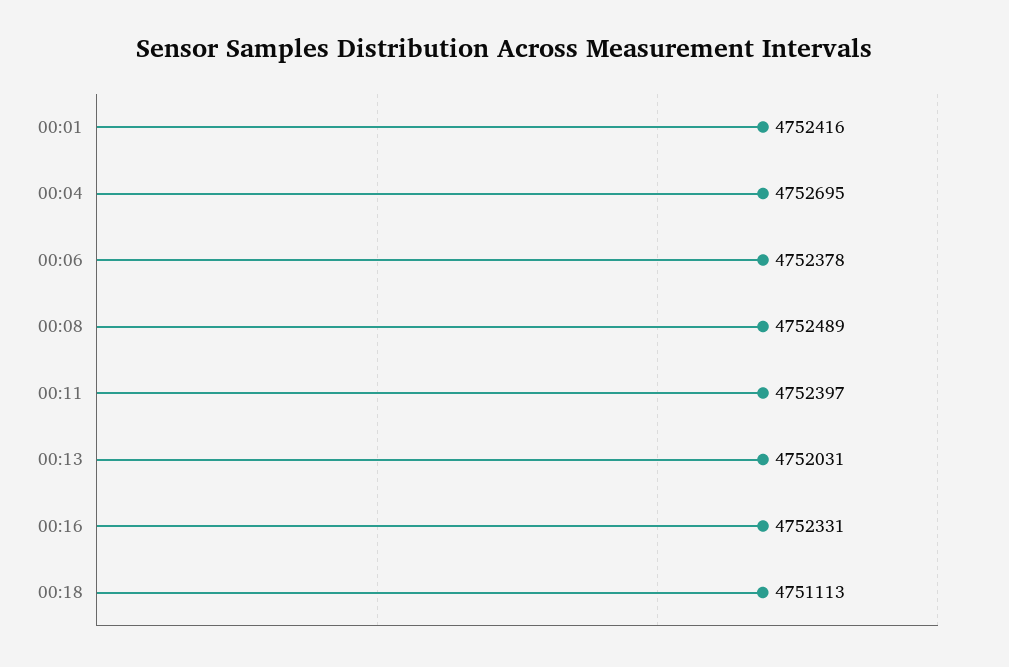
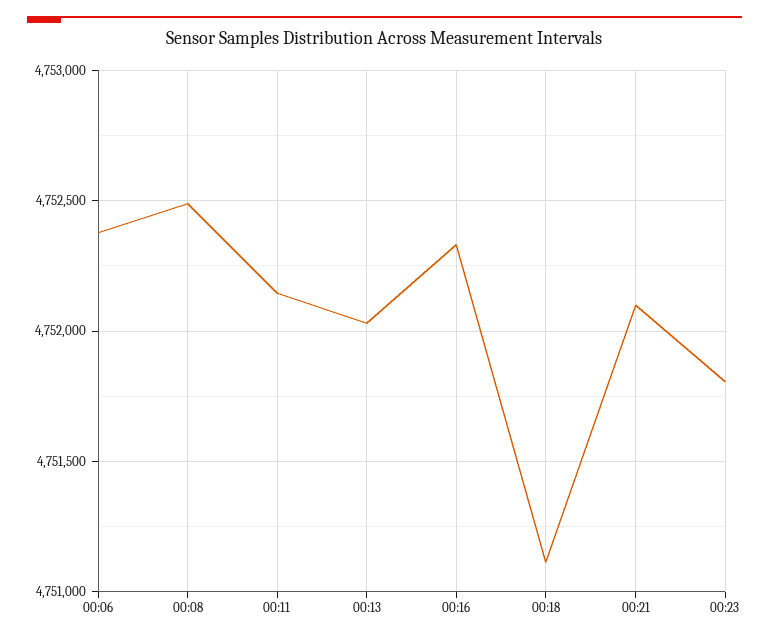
00:01: 4752416 -> none
00:04: 4752695 -> none
00:11: 4752397 -> 4752150
00:21: none -> 4752100
00:23: none -> 4751800

